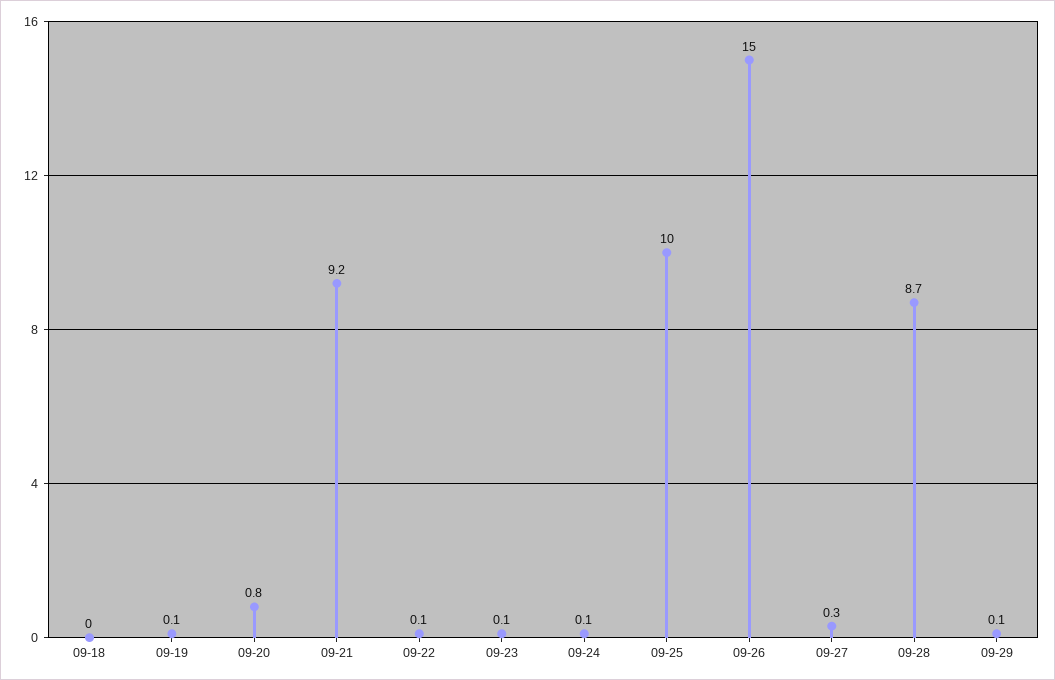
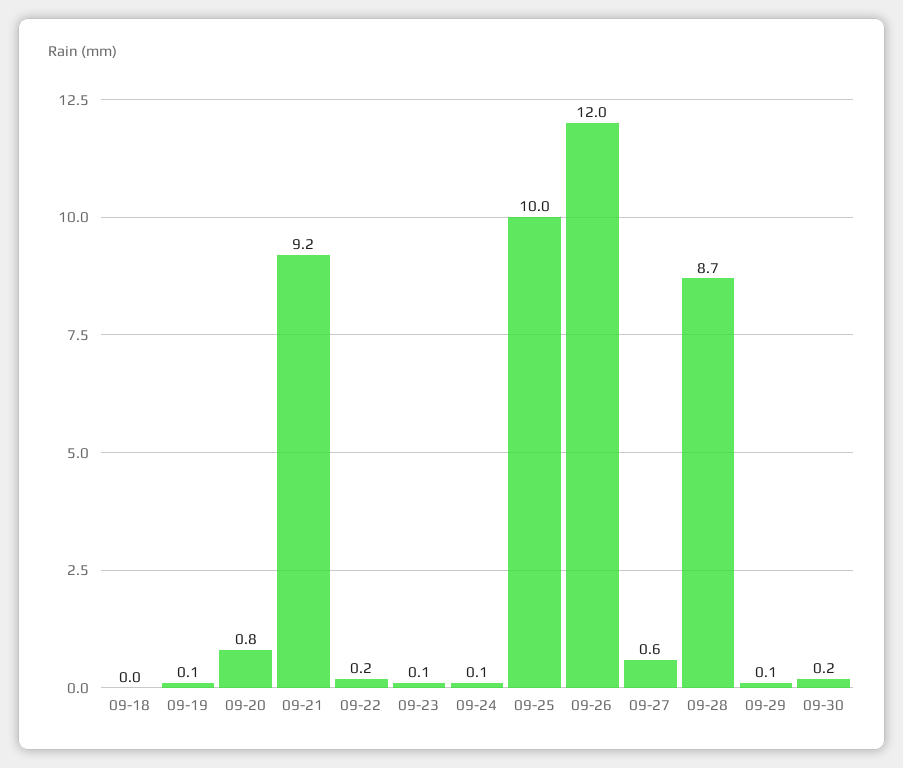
09-22: 0.1 -> 0.2
09-26: 15 -> 12
09-27: 0.3 -> 0.6
09-30: none -> 0.2

